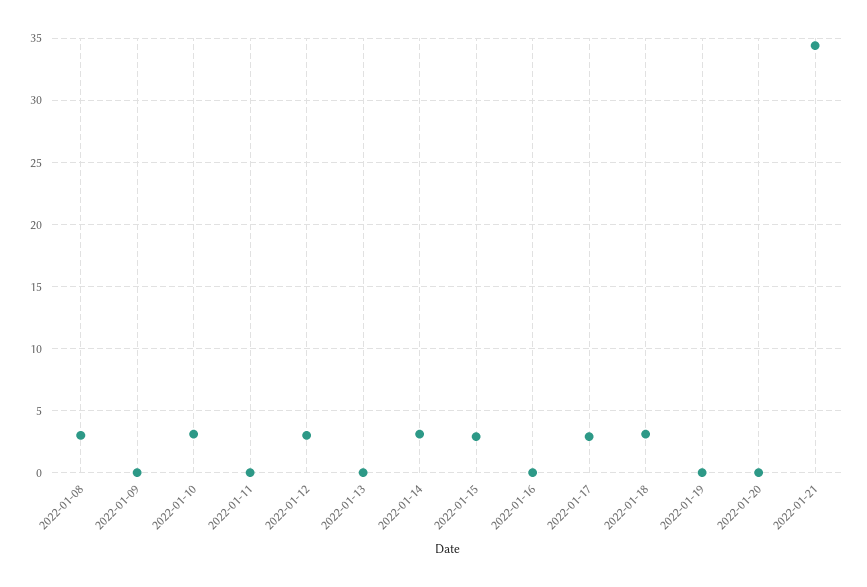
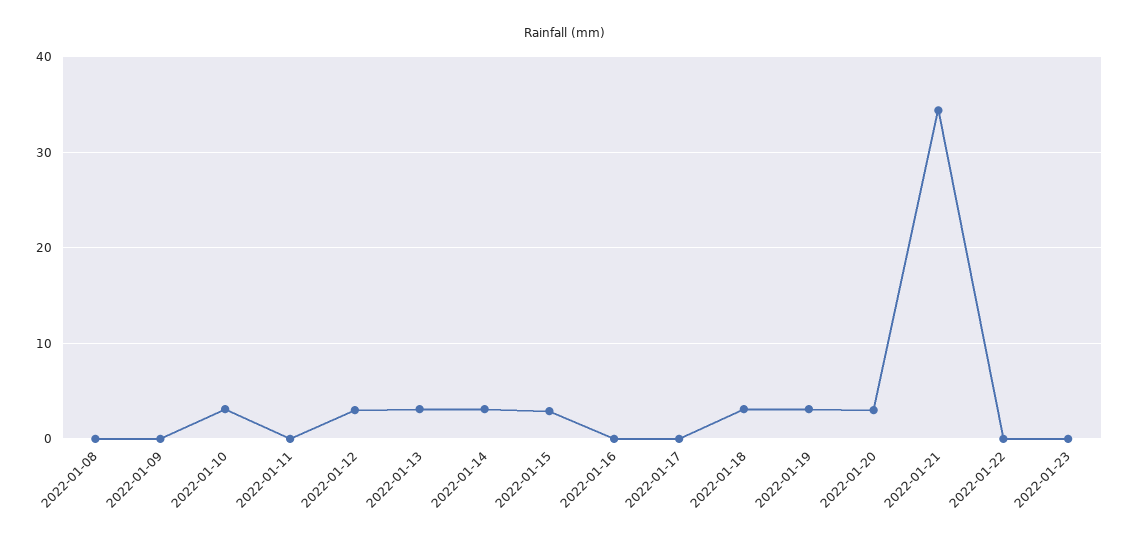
2022-01-08: 3 -> 0
2022-01-13: 0 -> 3
2022-01-17: 3 -> 0
2022-01-19: 0 -> 3
2022-01-20: 0 -> 3
2022-01-22: none -> 0
2022-01-23: none -> 0

